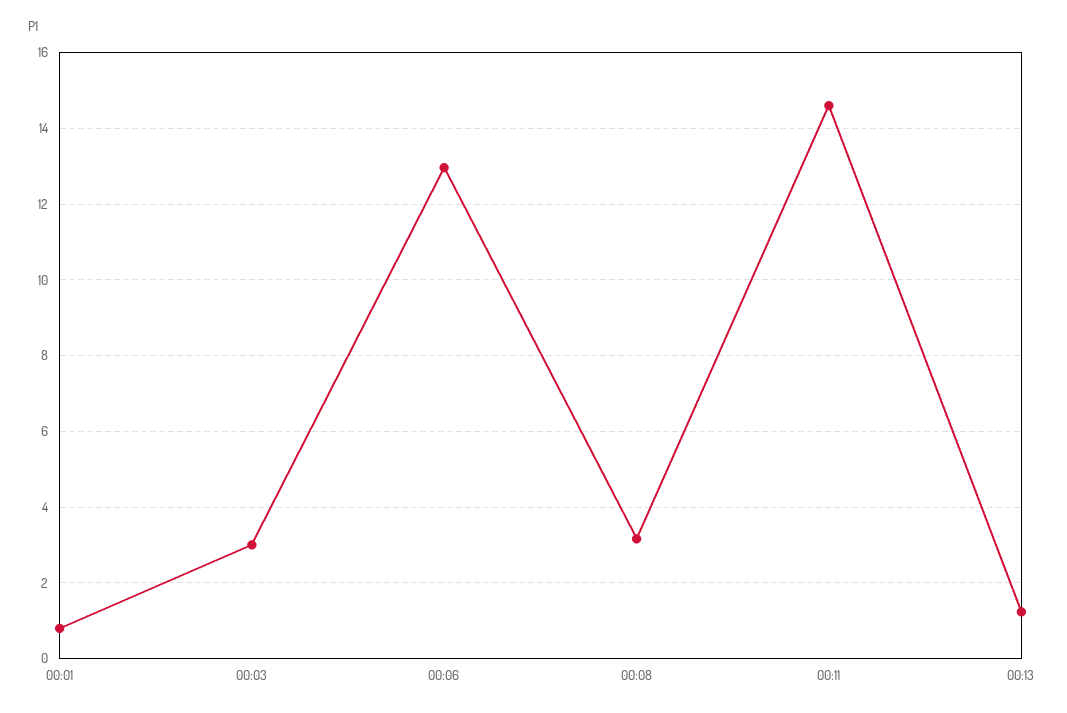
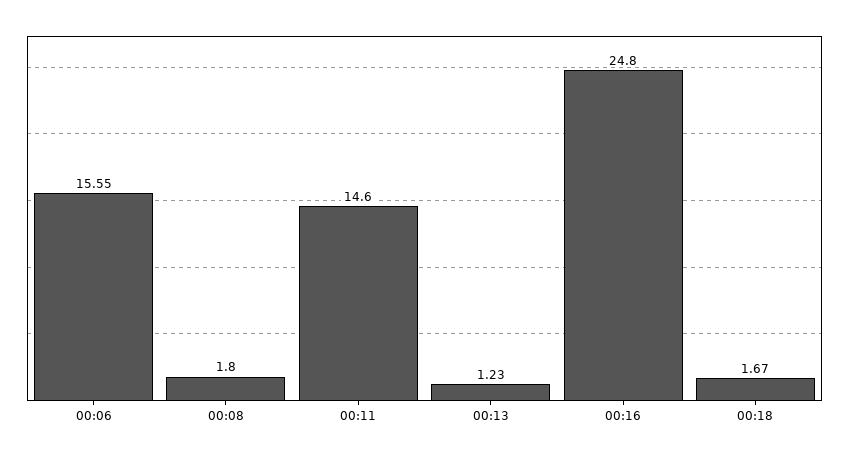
00:01: 0.8 -> none
00:03: 3 -> none
00:06: 13 -> 15.55
00:08: 3.2 -> 1.8
00:16: none -> 24.8
00:18: none -> 1.67

